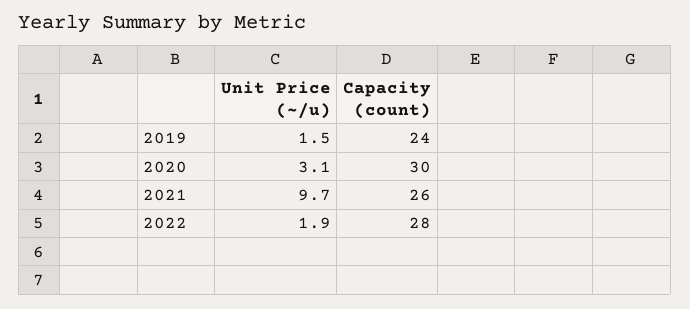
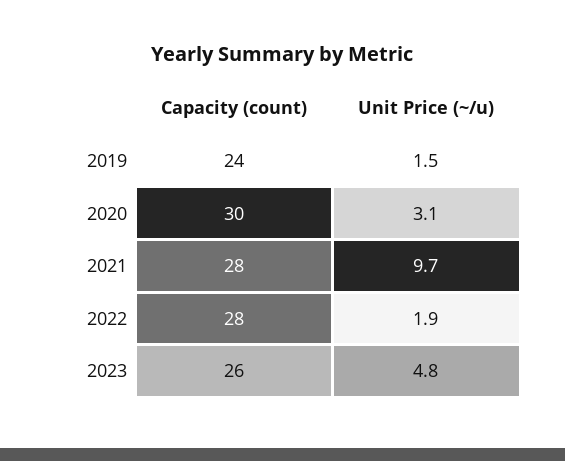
Capacity (count), 2021: 26 -> 28
Capacity (count), 2023: none -> 26
Unit Price (~/u), 2023: none -> 4.8

